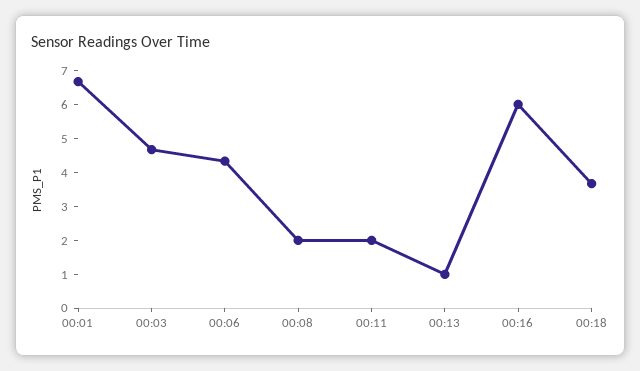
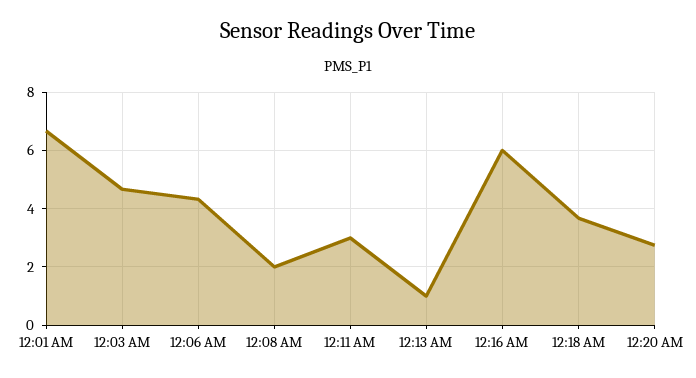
00:11: 2 -> 3
12:20 AM: none -> 2.75

